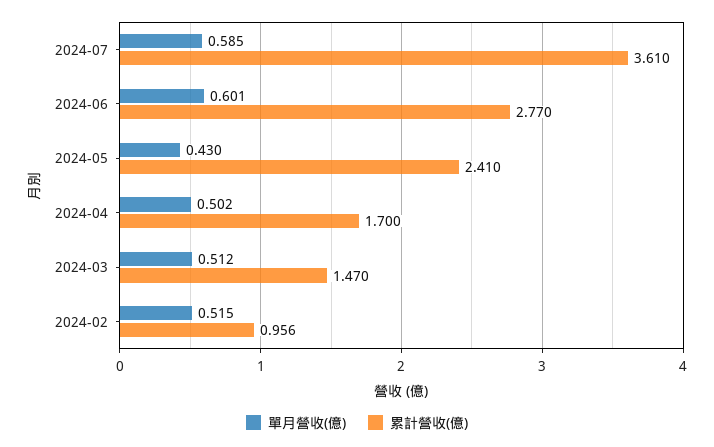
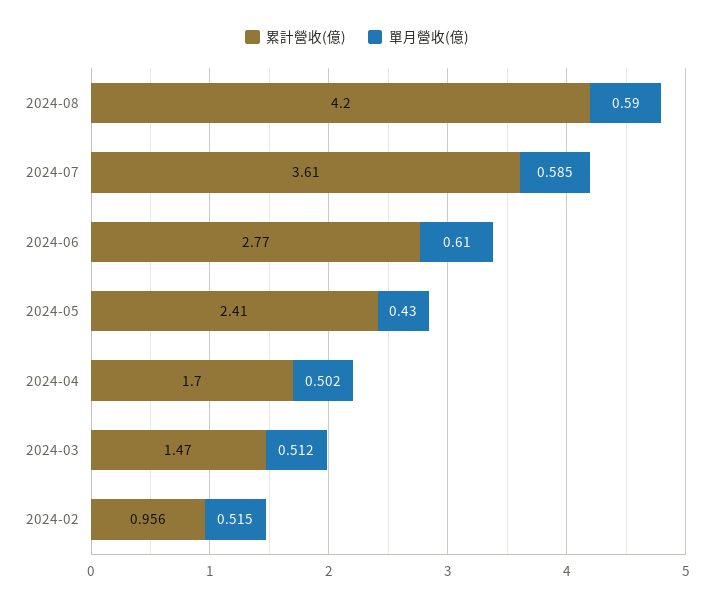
單月營收(億), 2024-06: 0.601 -> 0.61
累計營收(億), 2024-08: none -> 4.2
單月營收(億), 2024-08: none -> 0.59

